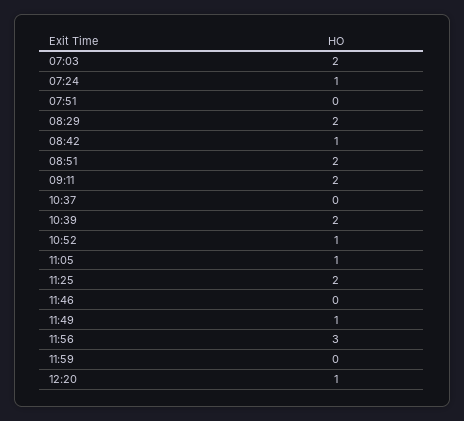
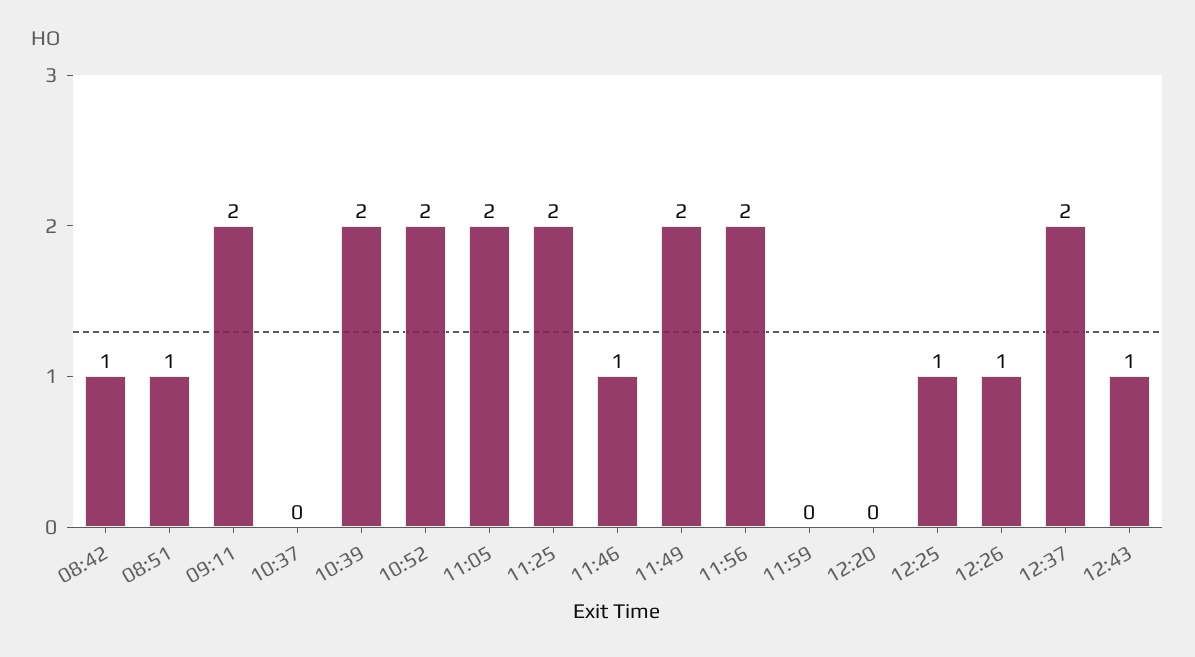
07:03: 2 -> none
07:24: 1 -> none
07:51: 0 -> none
08:29: 2 -> none
08:51: 2 -> 1
10:52: 1 -> 2
11:05: 1 -> 2
11:46: 0 -> 1
11:49: 1 -> 2
11:56: 3 -> 2
12:20: 1 -> 0
12:25: none -> 1
12:26: none -> 1
12:37: none -> 2
12:43: none -> 1

